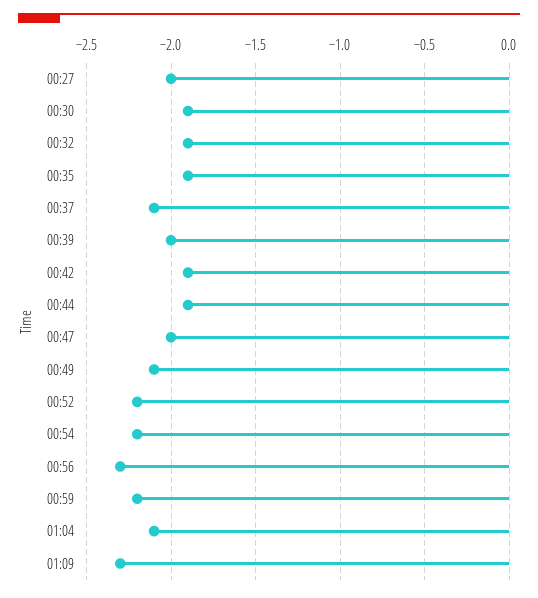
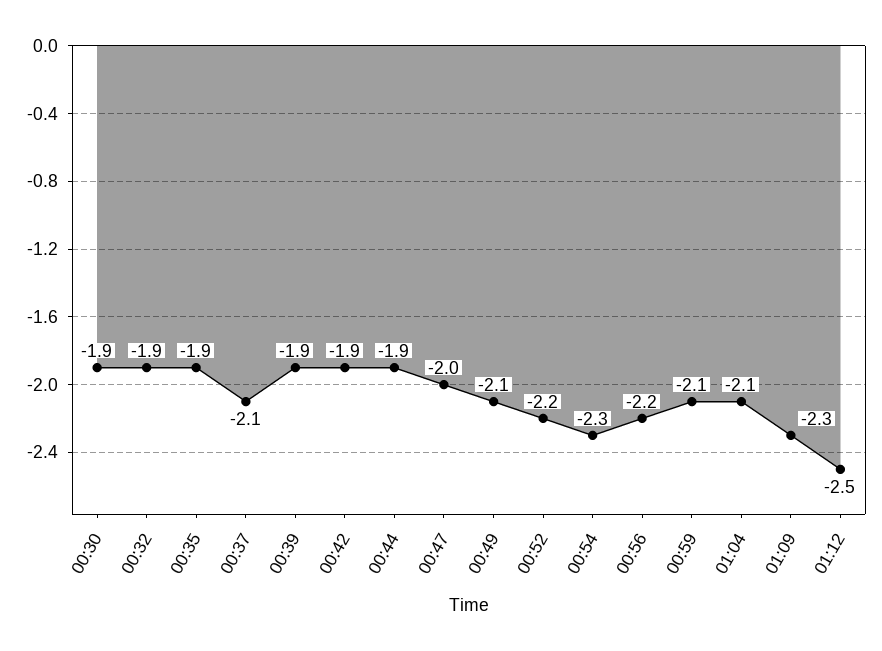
00:27: -2 -> none
00:39: -2 -> -1.9
00:54: -2.2 -> -2.3
00:56: -2.3 -> -2.2
00:59: -2.2 -> -2.1
01:12: none -> -2.5

